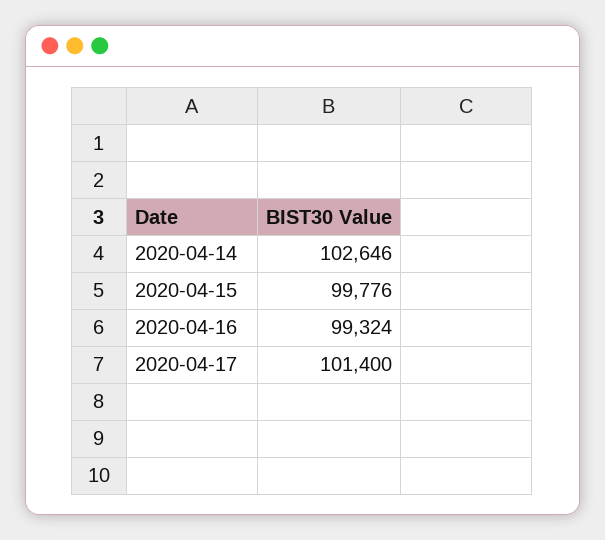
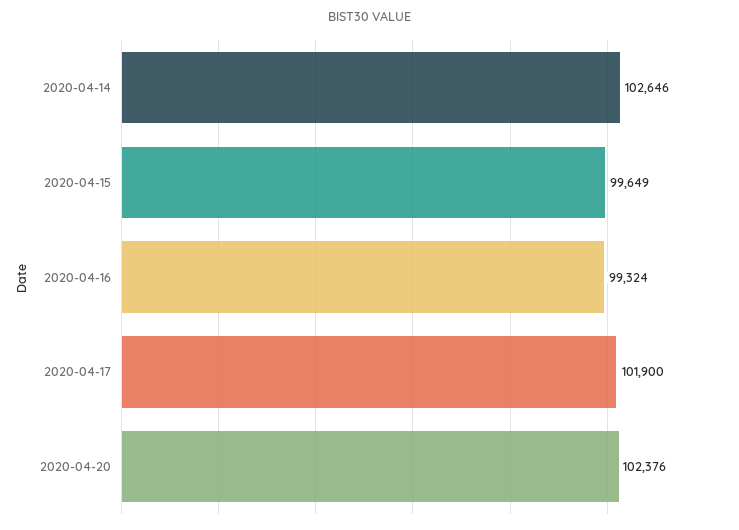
2020-04-15: 99776 -> 99649
2020-04-17: 101400 -> 101900
2020-04-20: none -> 102376

